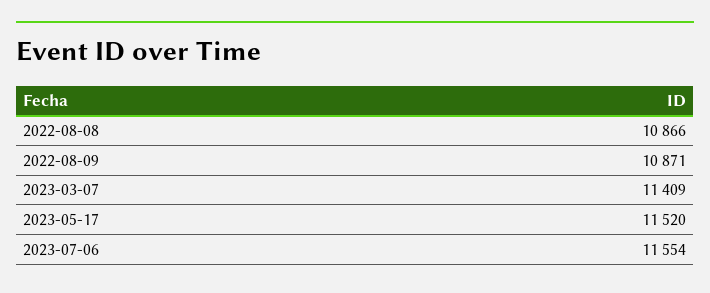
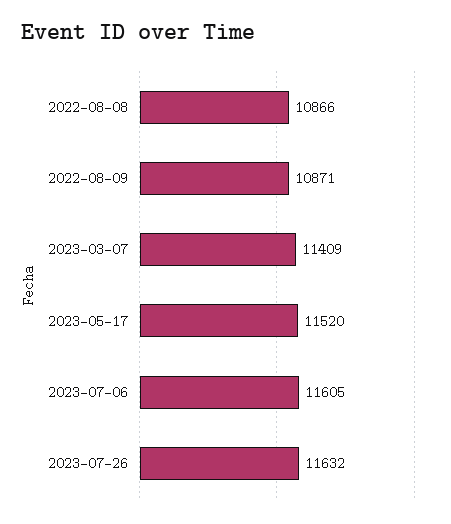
2023-07-06: 11554 -> 11605
2023-07-26: none -> 11632

